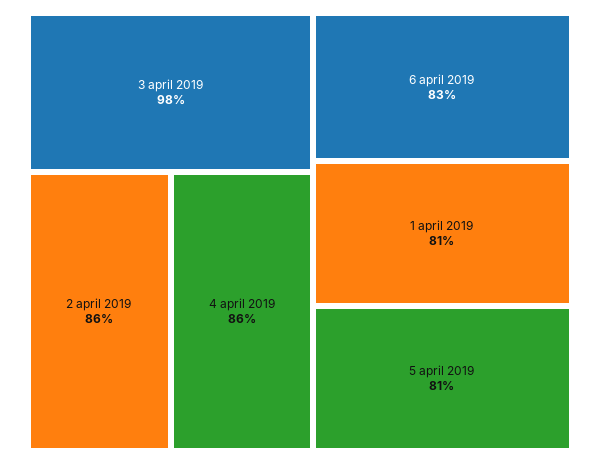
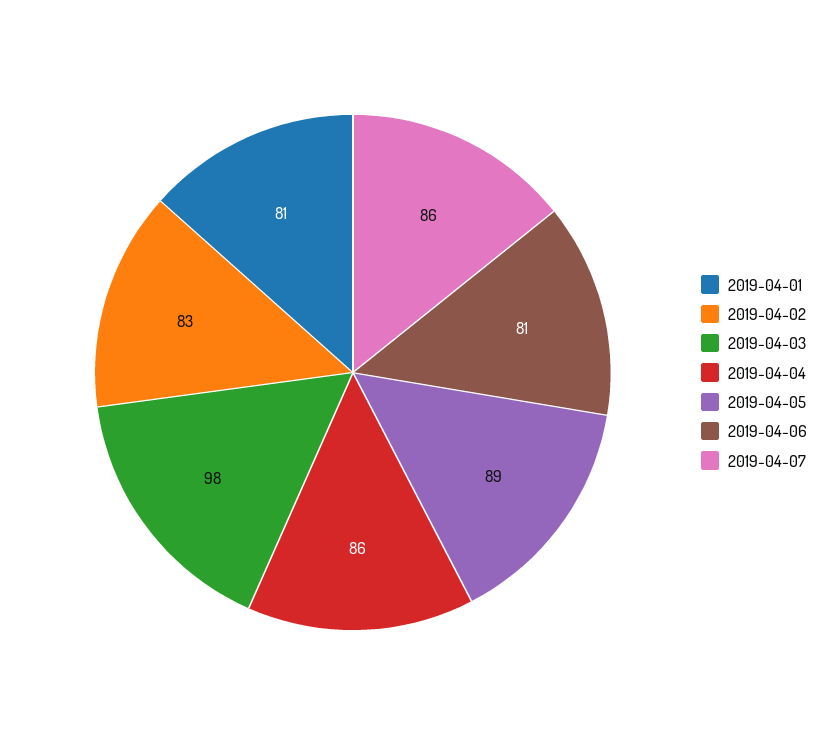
2 april 2019: 86 -> 83
6 april 2019: 83 -> 81
5 april 2019: 81 -> 89
2019-04-07: none -> 86

